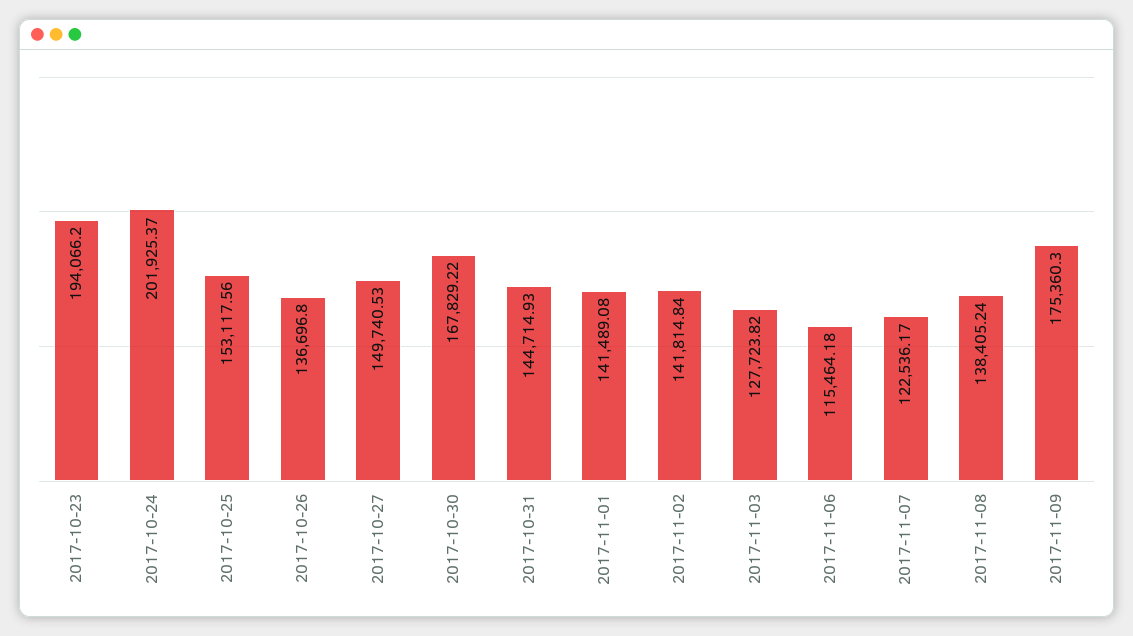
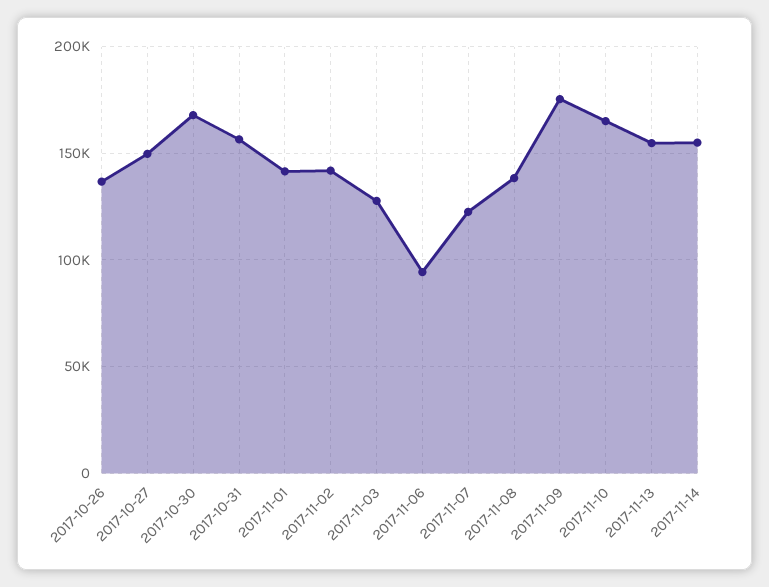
2017-10-23: 194066.2 -> none
2017-10-24: 201925.37 -> none
2017-10-25: 153117.56 -> none
2017-10-31: 144714.93 -> 155000
2017-11-06: 115464.18 -> 95000
2017-11-10: none -> 165000
2017-11-13: none -> 155000
2017-11-14: none -> 155000

